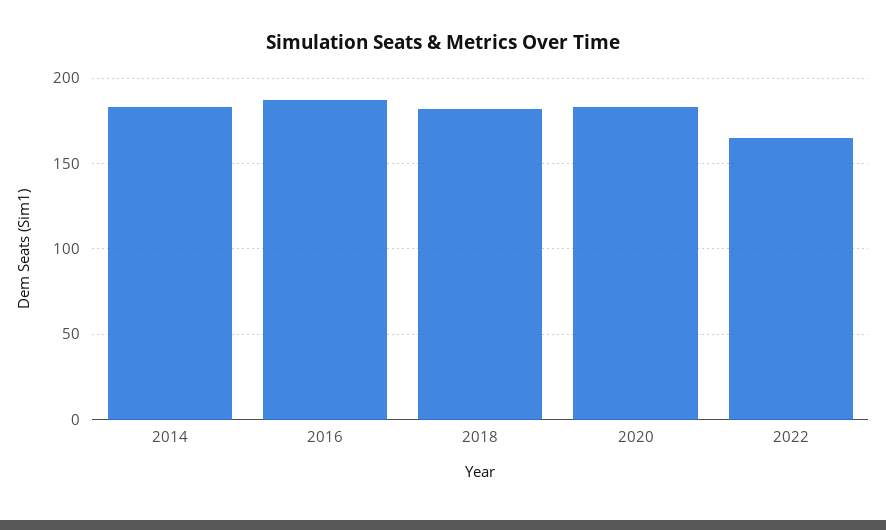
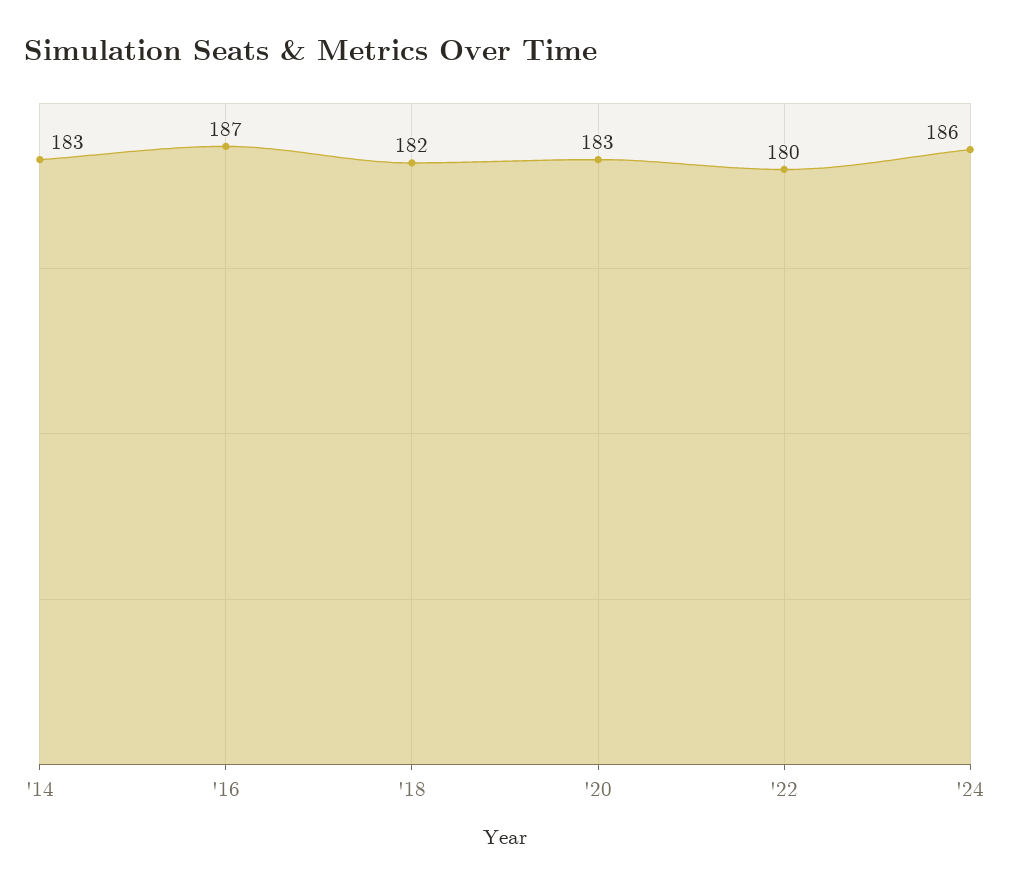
2022: 165 -> 180
'24: none -> 186

